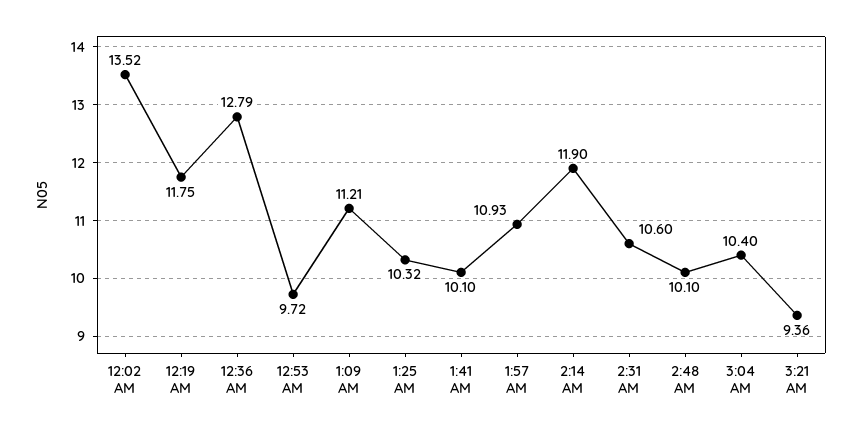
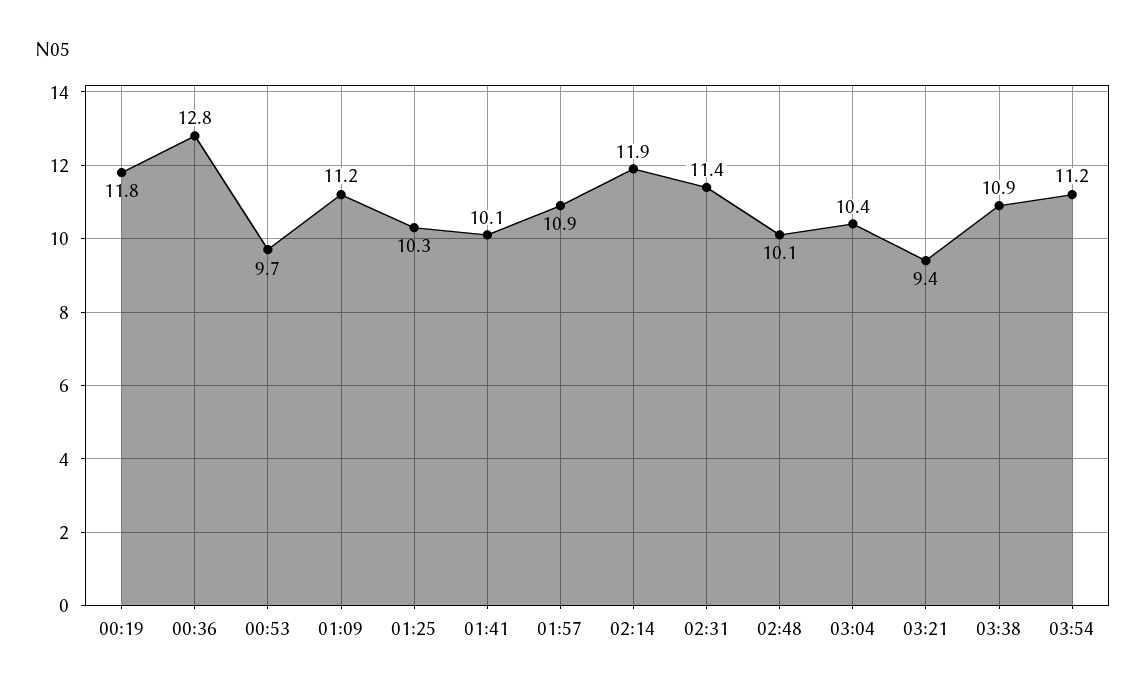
12:02 AM: 13.52 -> none
2:31 AM: 10.6 -> 11.4
03:38: none -> 10.9
03:54: none -> 11.2

